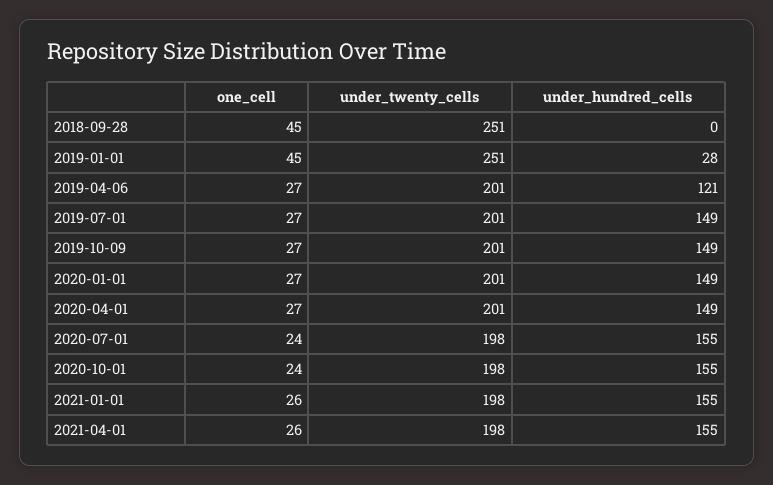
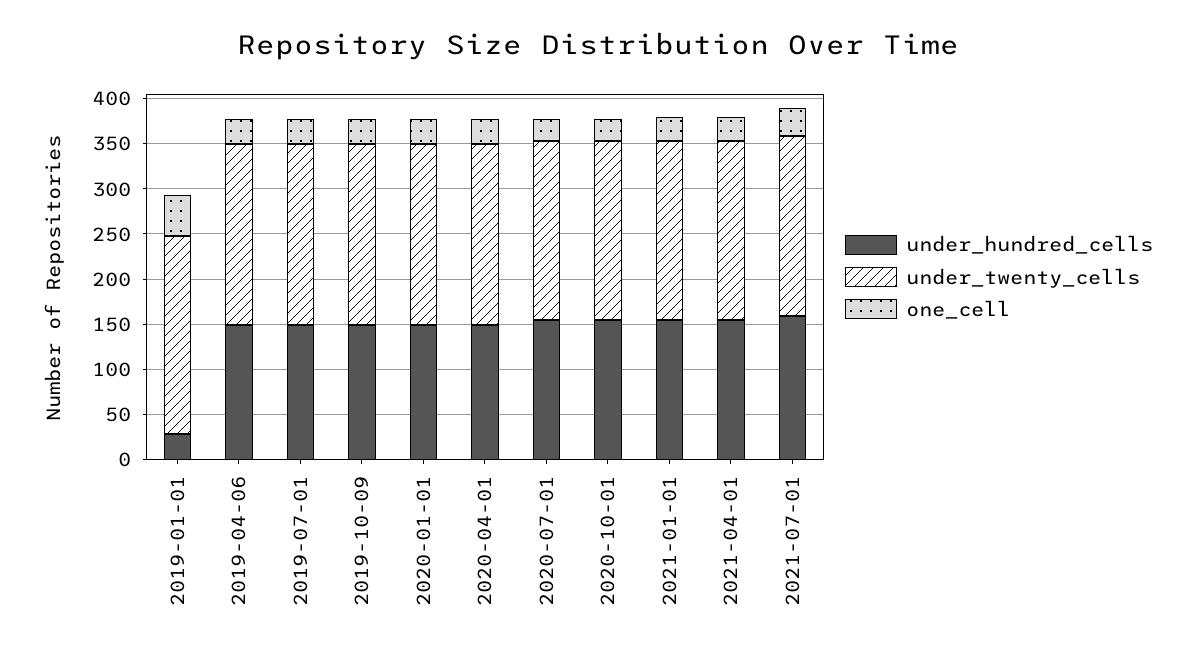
one_cell, 2018-09-28: 45 -> none
under_twenty_cells, 2018-09-28: 251 -> none
under_hundred_cells, 2018-09-28: 0 -> none
under_twenty_cells, 2019-01-01: 251 -> 220
under_hundred_cells, 2019-04-06: 121 -> 150
under_hundred_cells, 2021-07-01: none -> 160
under_twenty_cells, 2021-07-01: none -> 200
one_cell, 2021-07-01: none -> 30

